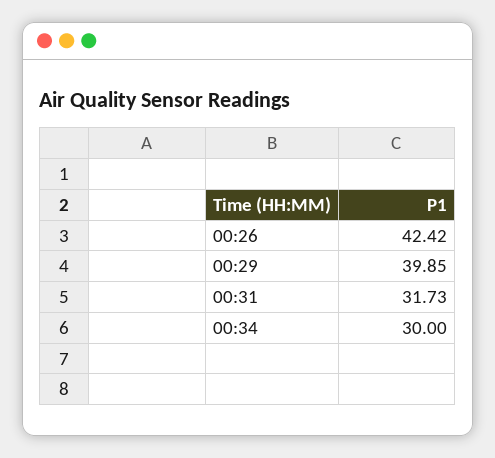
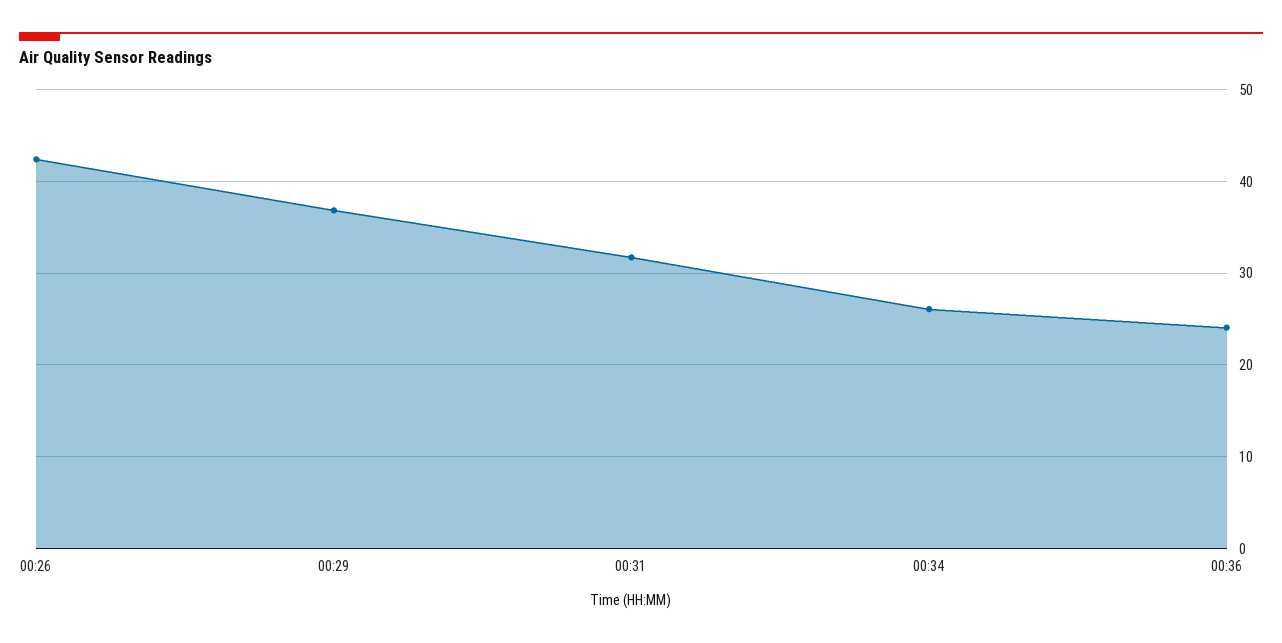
00:29: 39.85 -> 37
00:34: 30 -> 26
00:36: none -> 24

